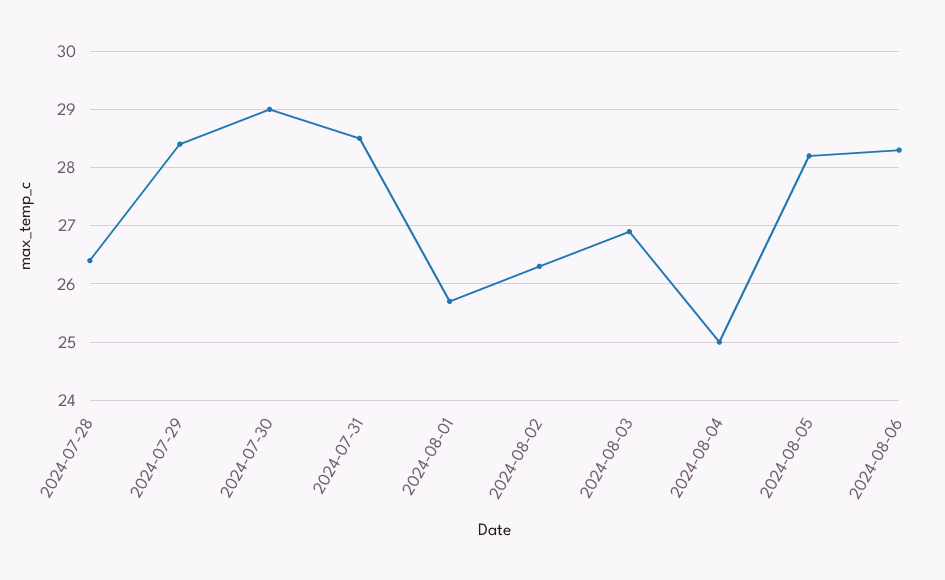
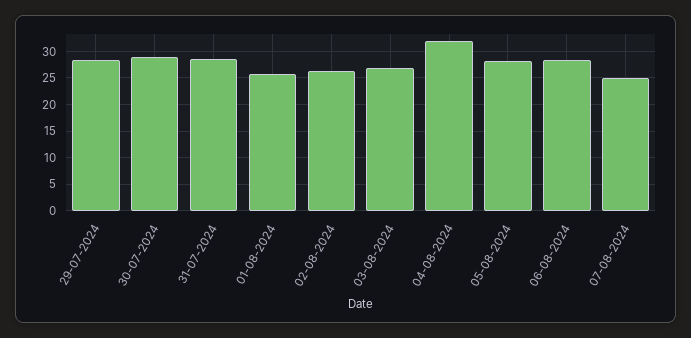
2024-07-28: 26.5 -> none
2024-08-04: 25 -> 32.5
07-08-2024: none -> 25

